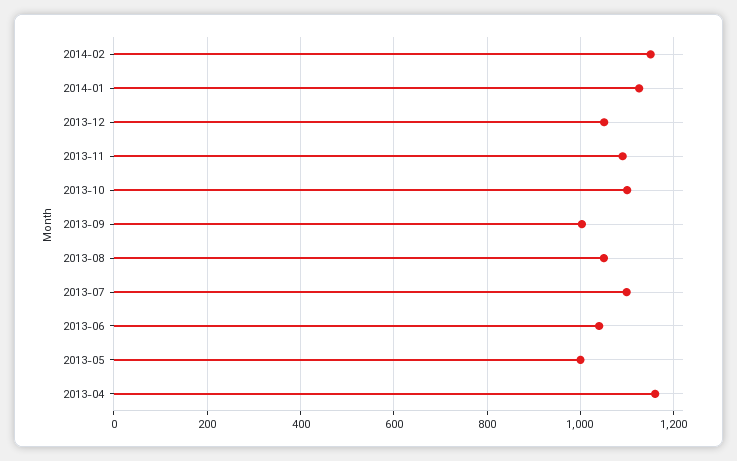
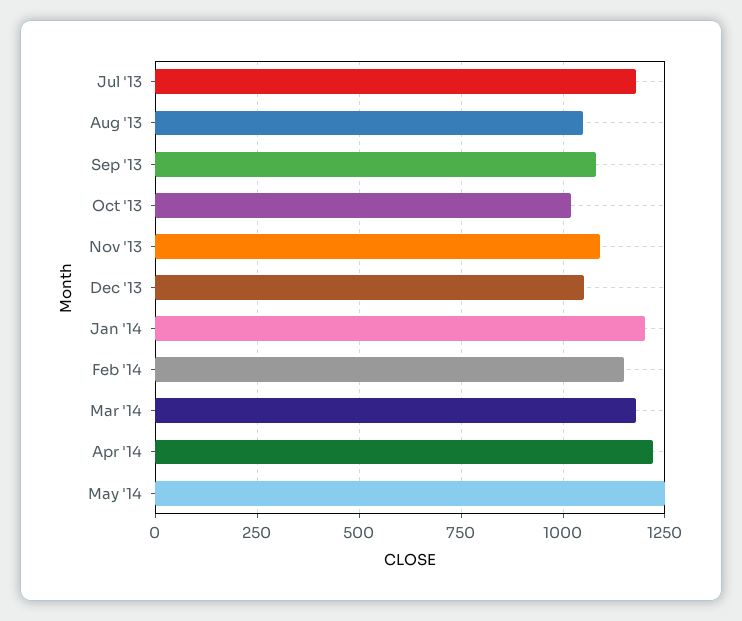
2014-01: 1120 -> 1200
2013-10: 1100 -> 1025
2013-09: 1000 -> 1075
2013-07: 1100 -> 1175
2013-06: 1040 -> none
2013-05: 1000 -> none
2013-04: 1160 -> none
Mar '14: none -> 1175
Apr '14: none -> 1225
May '14: none -> 1250

